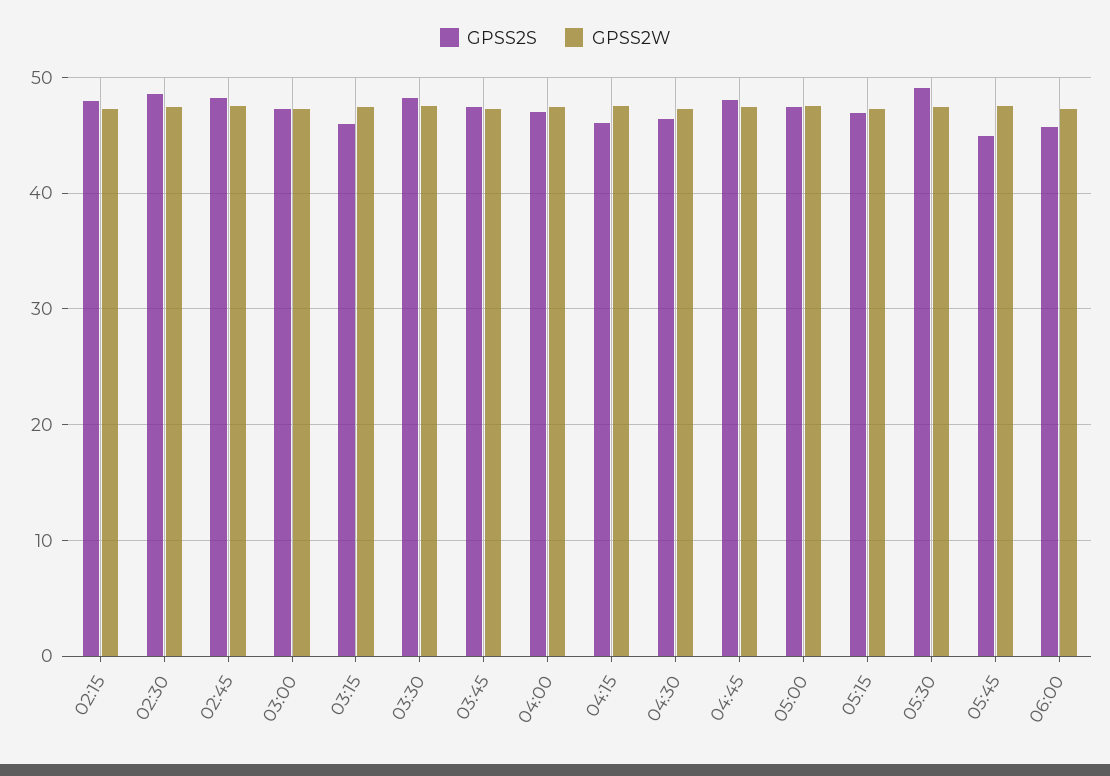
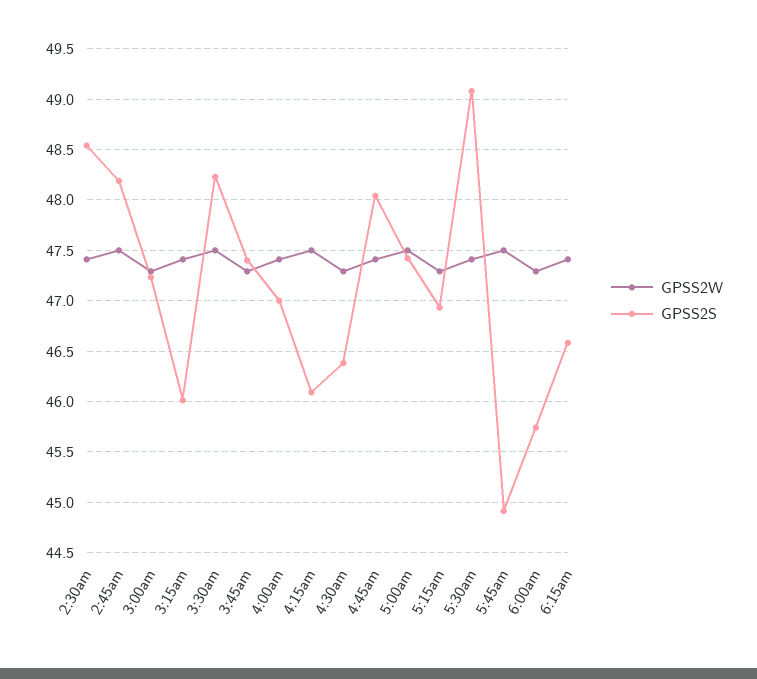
GPSS2S, 02:15: 48 -> none
GPSS2W, 02:15: 47 -> none
GPSS2W, 6:15am: none -> 47.4
GPSS2S, 6:15am: none -> 46.6

